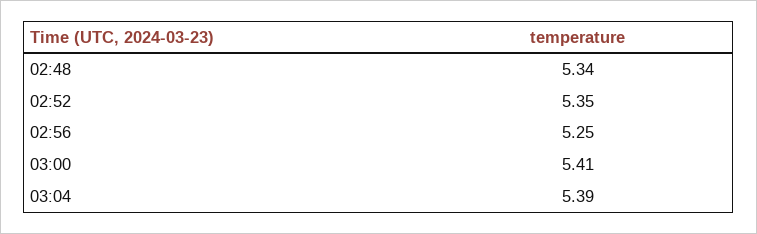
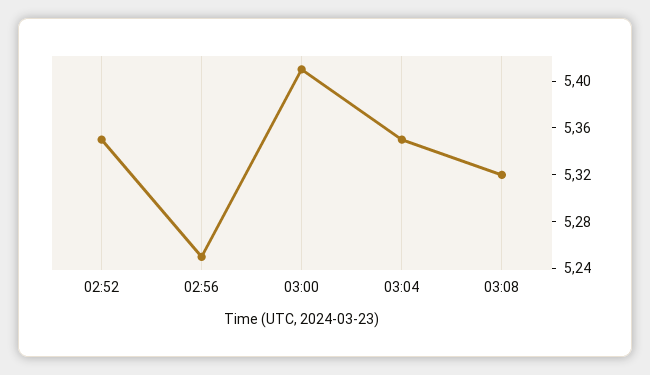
02:48: 5.34 -> none
03:04: 5.39 -> 5.35
03:08: none -> 5.32

